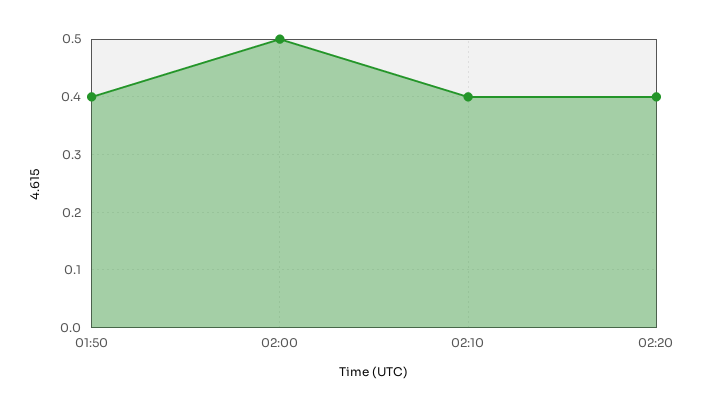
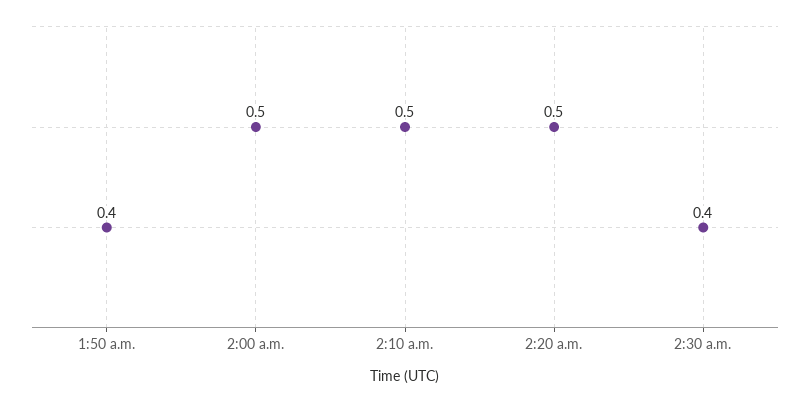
02:10: 0.4 -> 0.5
02:20: 0.4 -> 0.5
2:30 a.m.: none -> 0.4

